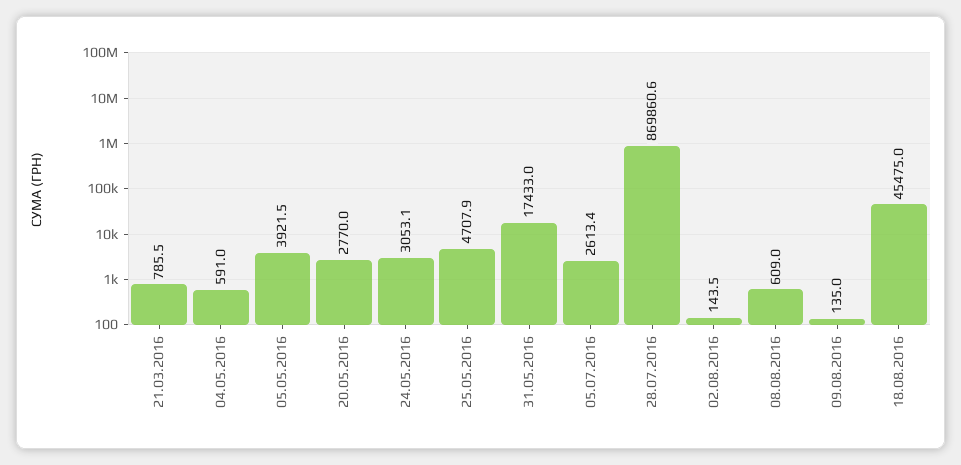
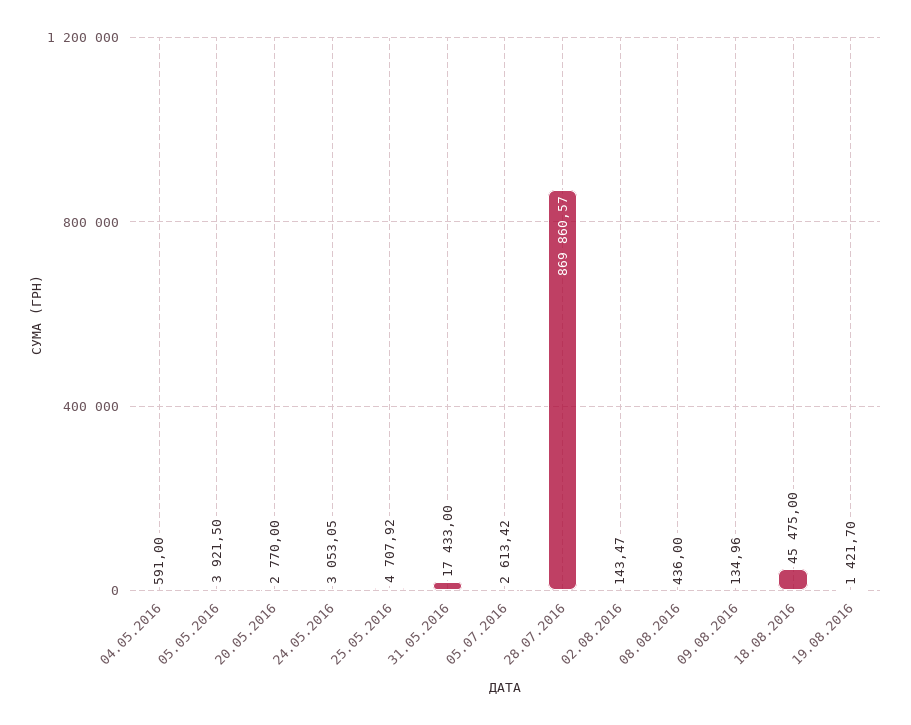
21.03.2016: 785.5 -> none
08.08.2016: 609 -> 436
19.08.2016: none -> 1421.7

